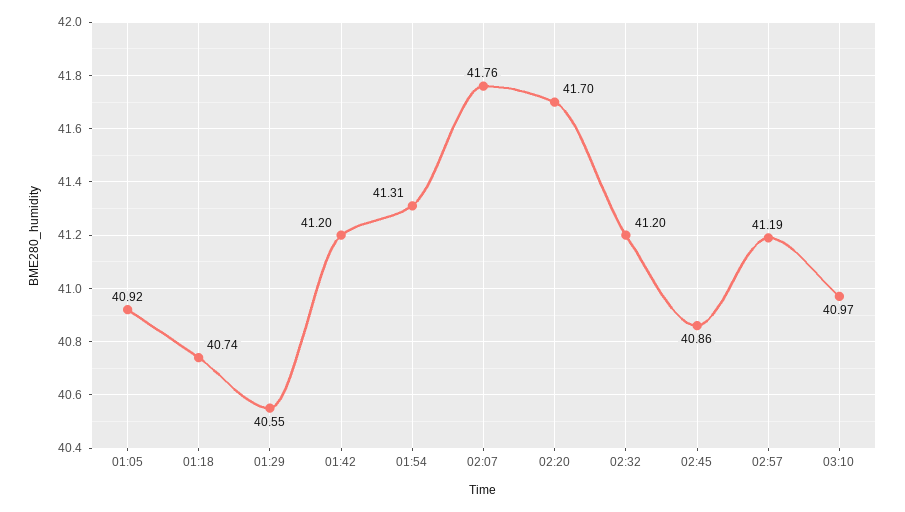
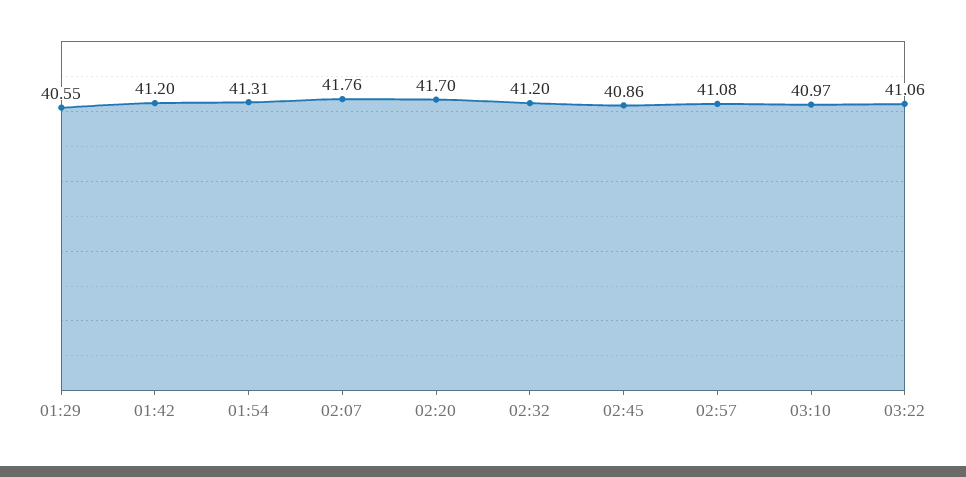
01:05: 40.92 -> none
01:18: 40.74 -> none
02:57: 41.19 -> 41.08
03:22: none -> 41.06

